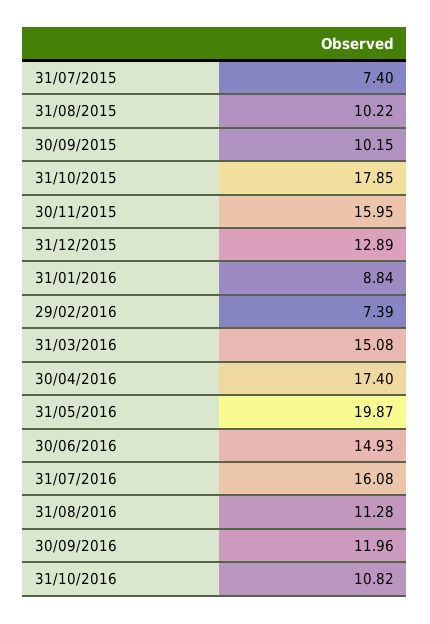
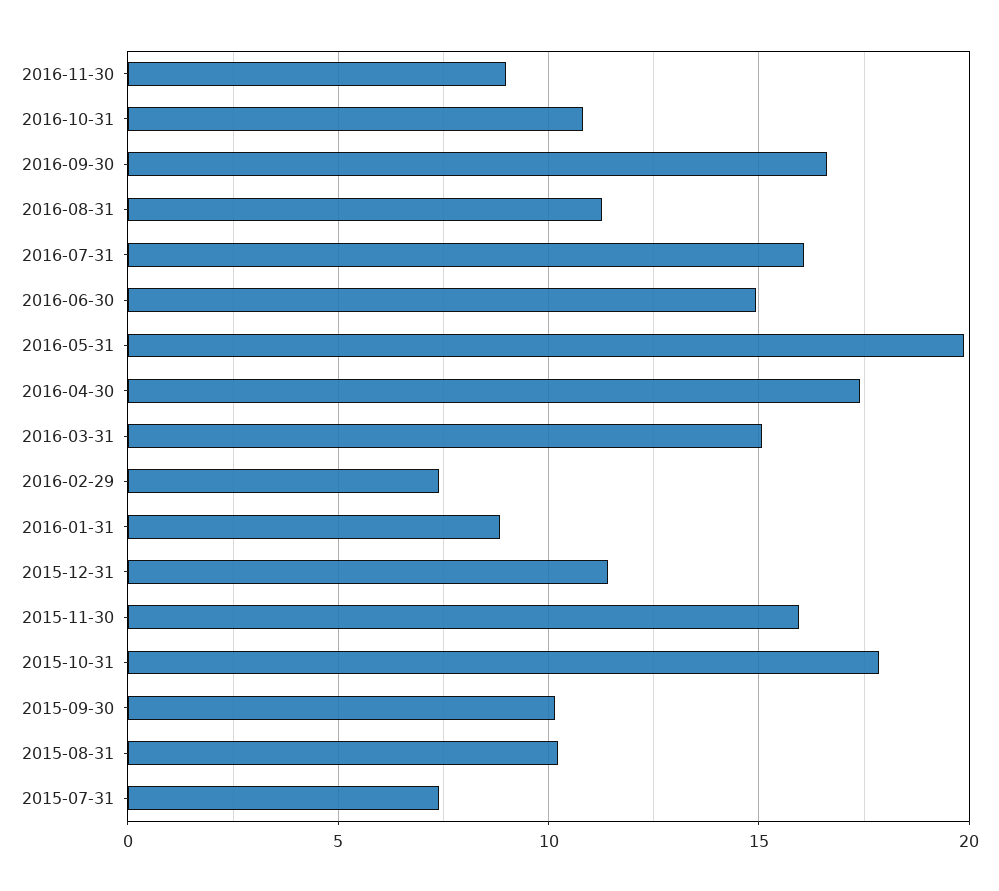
31/12/2015: 12.89 -> 11.5
30/09/2016: 11.96 -> 16.5
2016-11-30: none -> 9

